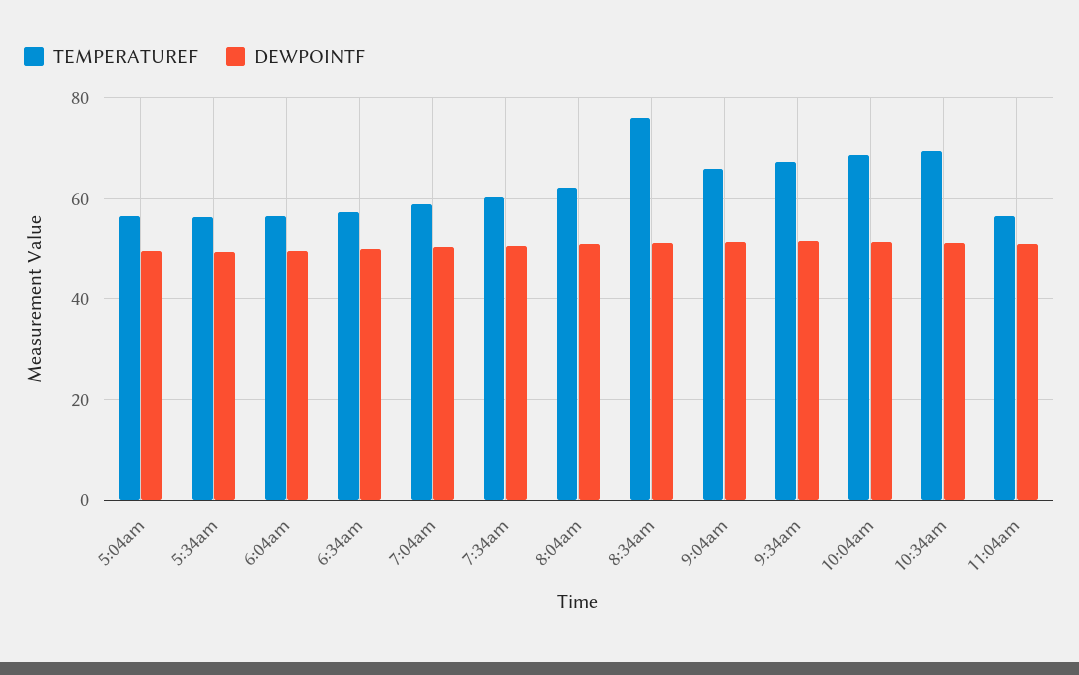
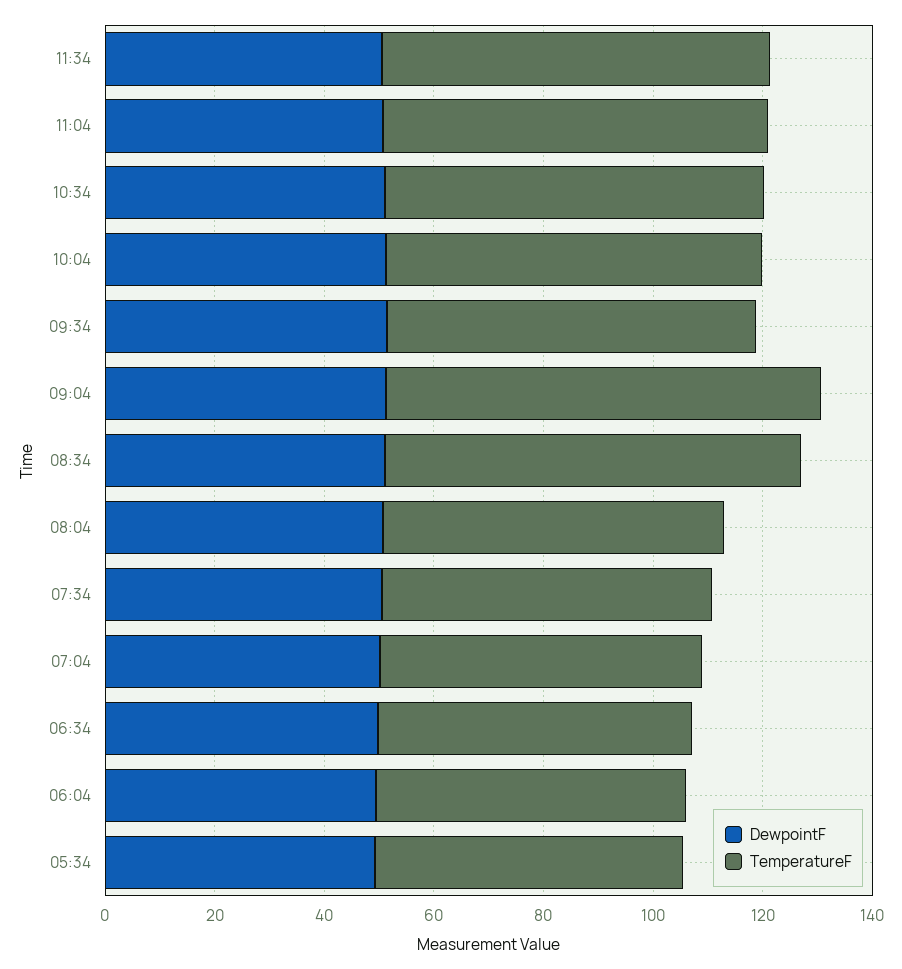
TEMPERATUREF, 5:04am: 56 -> none
DEWPOINTF, 5:04am: 50 -> none
TEMPERATUREF, 9:04am: 66 -> 80
TEMPERATUREF, 11:04am: 56 -> 70
DEWPOINTF, 11:34: none -> 50
TEMPERATUREF, 11:34: none -> 70

